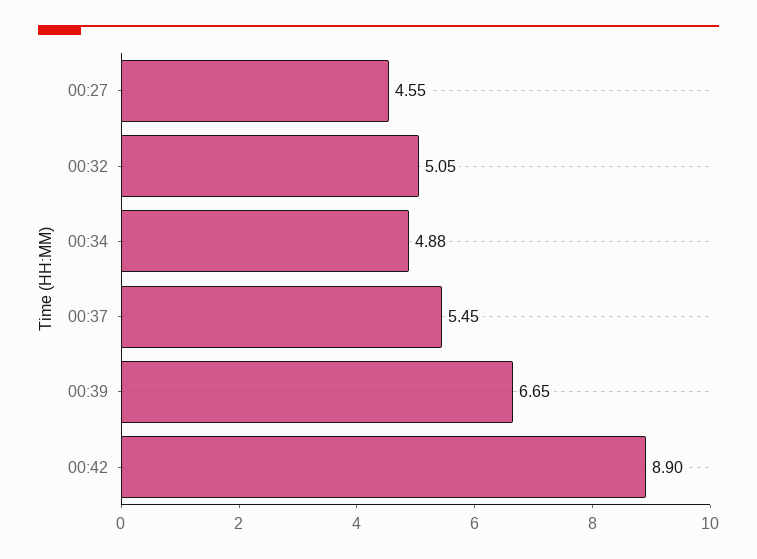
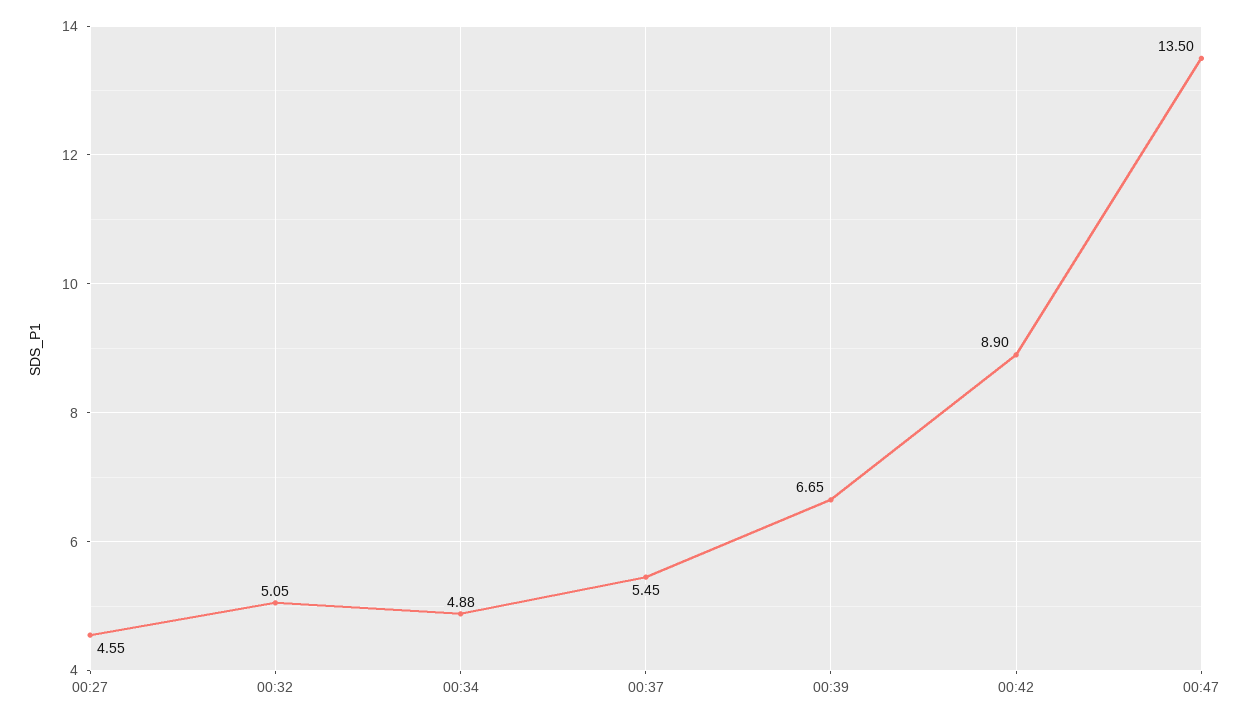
00:47: none -> 13.5

